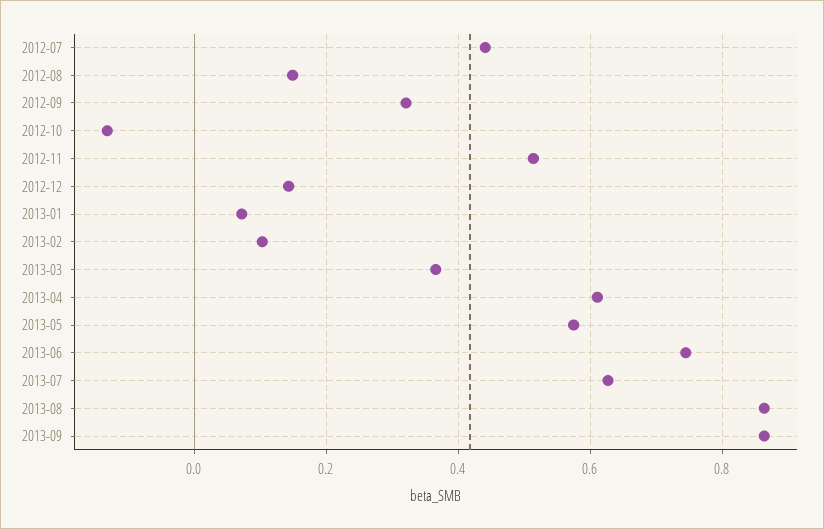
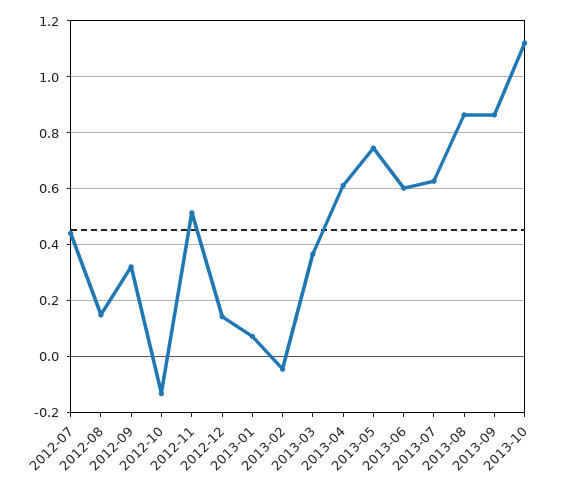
2013-02: 0.1 -> -0.05
2013-05: 0.58 -> 0.75
2013-06: 0.74 -> 0.6
2013-10: none -> 1.125

